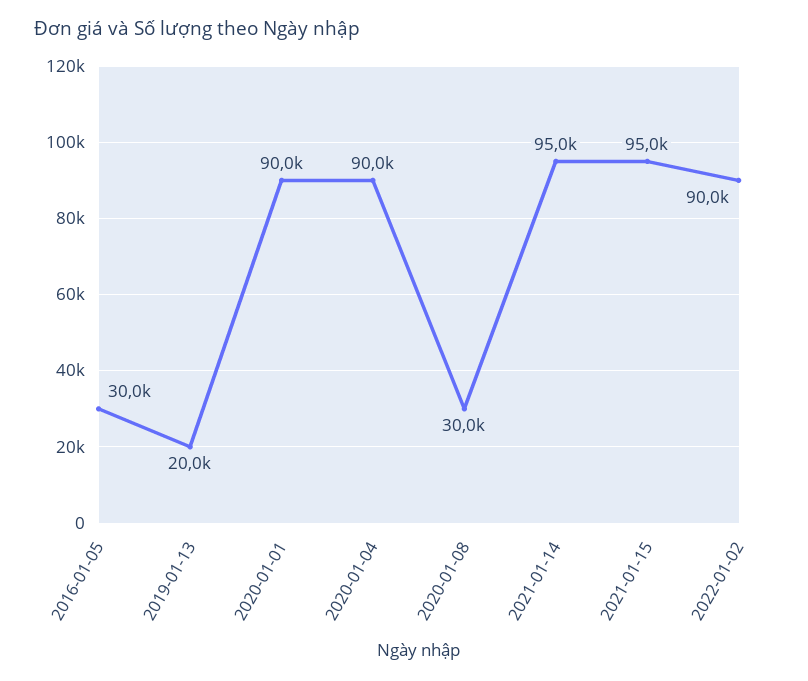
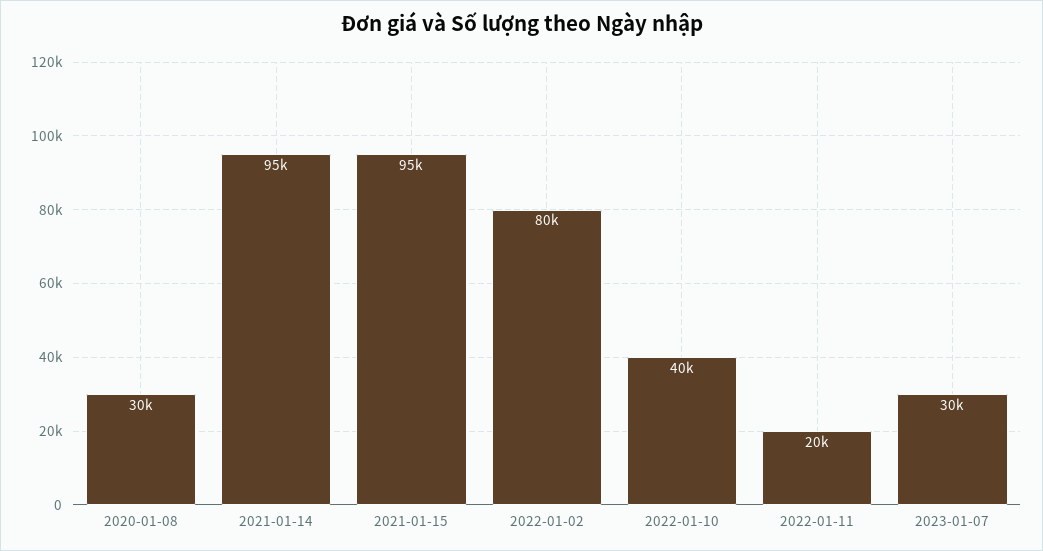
2016-01-05: 30000 -> none
2019-01-13: 20000 -> none
2020-01-01: 90000 -> none
2020-01-04: 90000 -> none
2022-01-02: 90000 -> 80000
2022-01-10: none -> 40000
2022-01-11: none -> 20000
2023-01-07: none -> 30000

